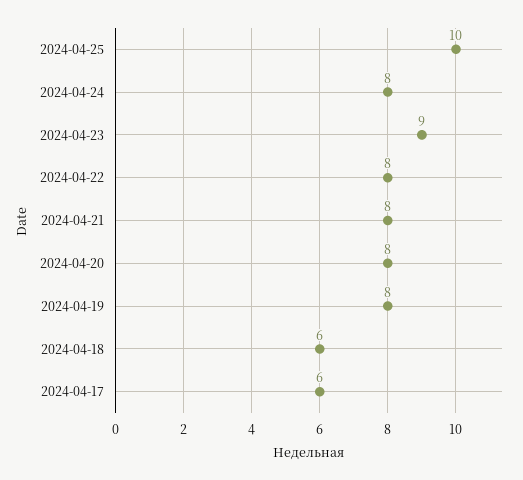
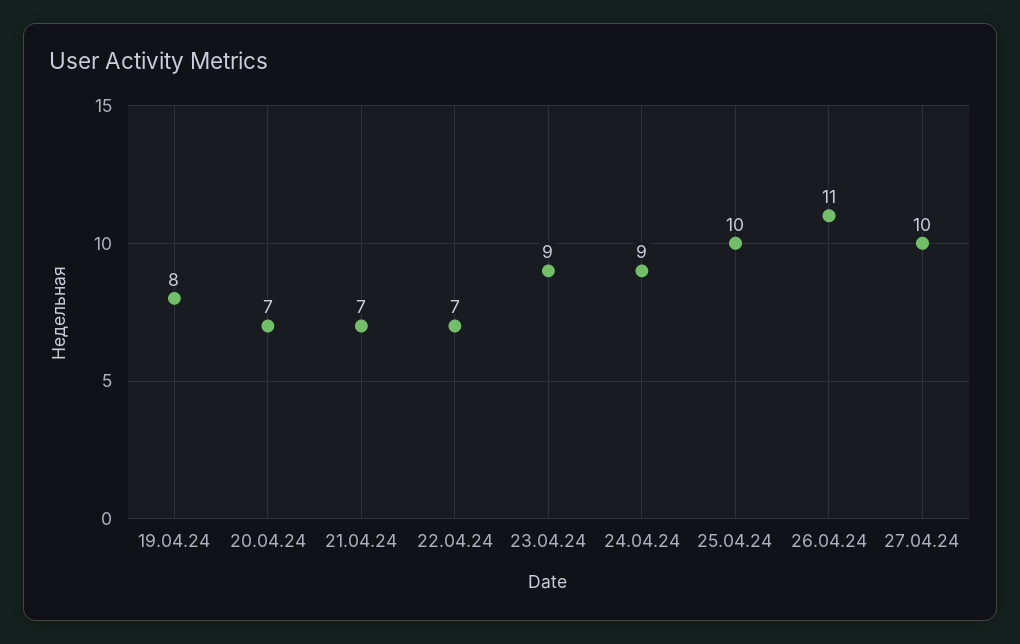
2024-04-24: 8 -> 9
2024-04-22: 8 -> 7
2024-04-21: 8 -> 7
2024-04-20: 8 -> 7
2024-04-18: 6 -> none
2024-04-17: 6 -> none
26.04.24: none -> 11
27.04.24: none -> 10

